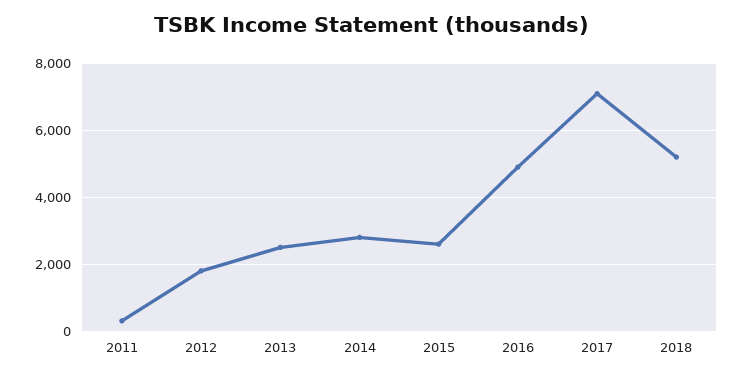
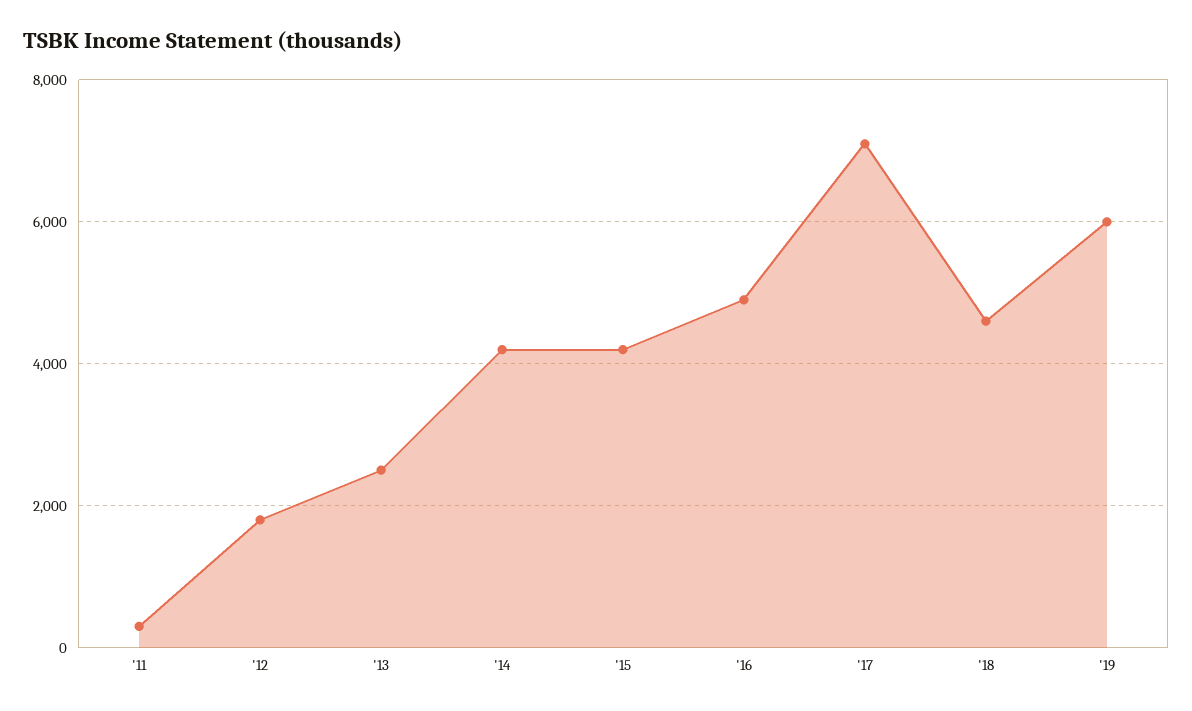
2014: 2800 -> 4200
2015: 2600 -> 4200
2018: 5200 -> 4600
'19: none -> 6000

